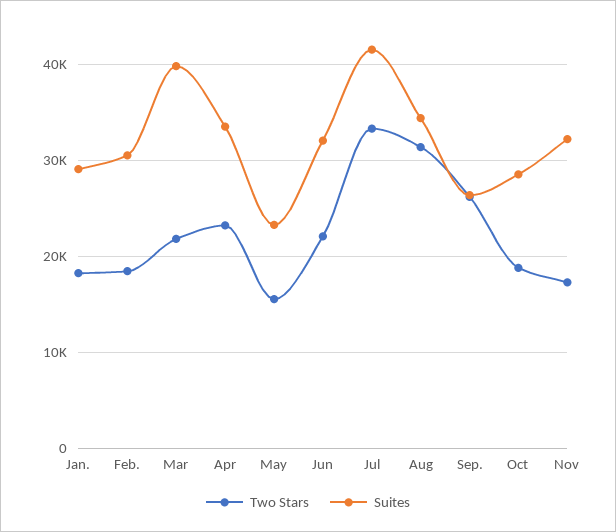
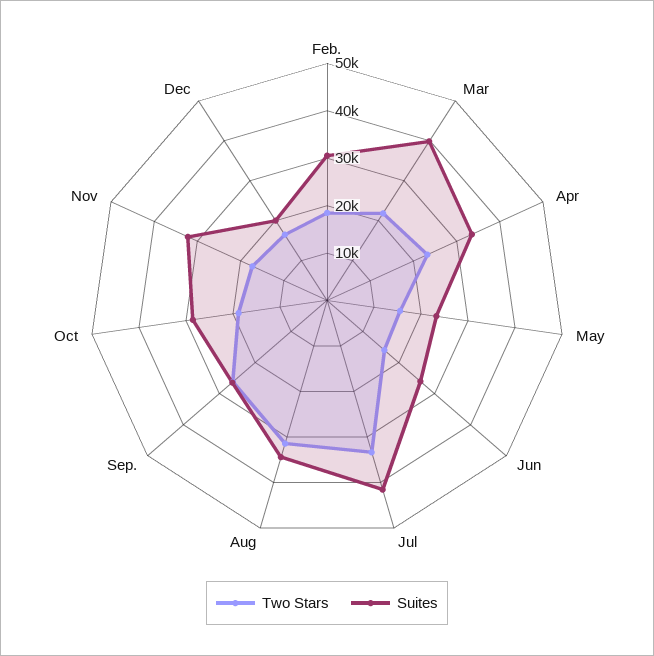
Two Stars, Jan.: 18000 -> none
Suites, Jan.: 29000 -> none
Two Stars, Jun: 22000 -> 16000
Suites, Jun: 32000 -> 26000
Two Stars, Dec: none -> 16000
Suites, Dec: none -> 20000

